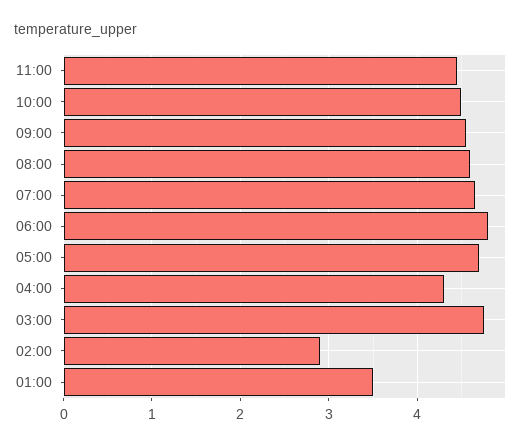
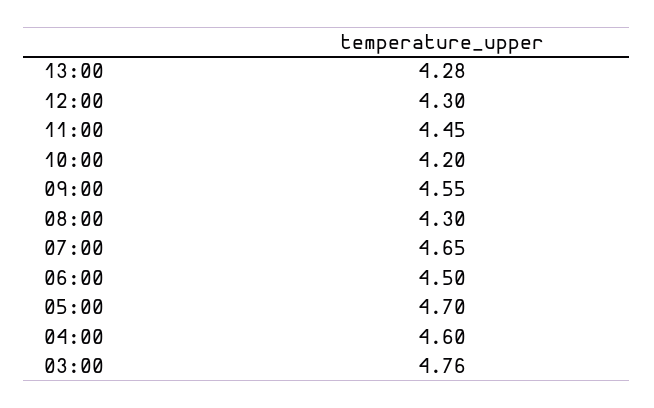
10:00: 4.5 -> 4.2
08:00: 4.6 -> 4.3
06:00: 4.8 -> 4.5
04:00: 4.3 -> 4.6
02:00: 2.9 -> none
01:00: 3.5 -> none
13:00: none -> 4.28
12:00: none -> 4.3

